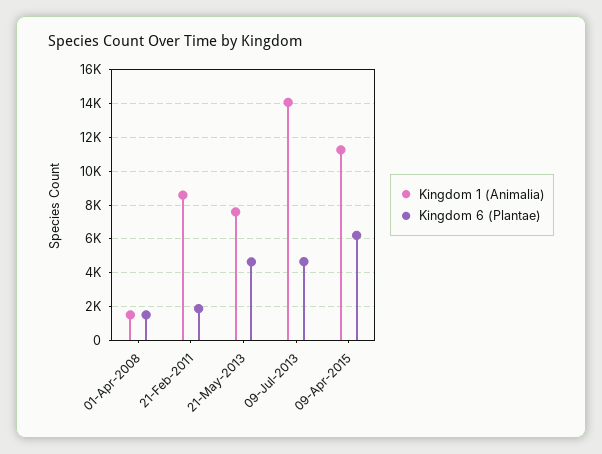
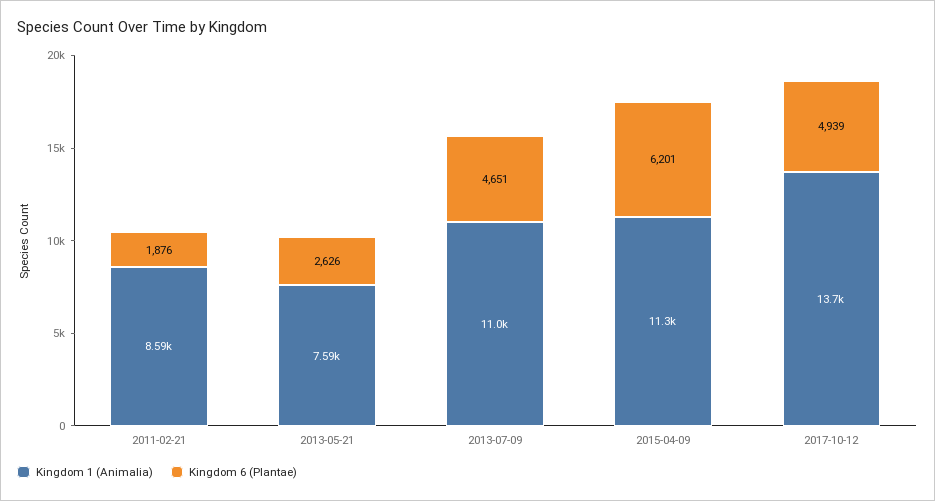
Kingdom 1 (Animalia), 01-Apr-2008: 1500 -> none
Kingdom 6 (Plantae), 01-Apr-2008: 1500 -> none
Kingdom 6 (Plantae), 21-May-2013: 4500 -> 2626
Kingdom 1 (Animalia), 09-Jul-2013: 14000 -> 11000
Kingdom 1 (Animalia), 2017-10-12: none -> 13700
Kingdom 6 (Plantae), 2017-10-12: none -> 4939

